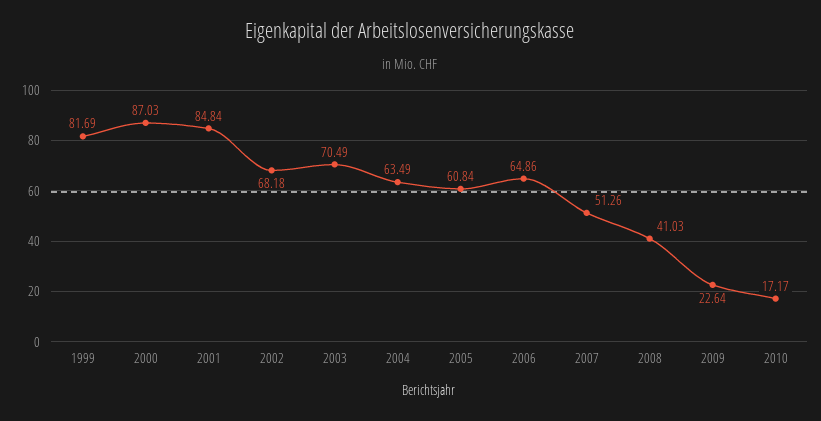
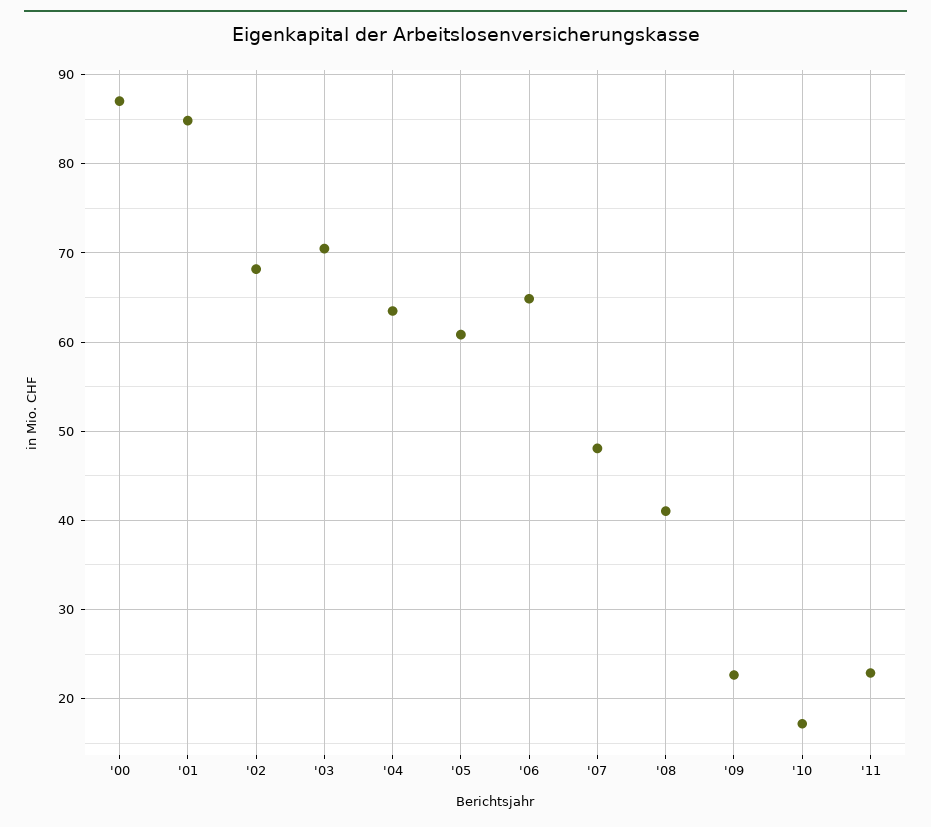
1999: 81.69 -> none
2007: 51.26 -> 48
'11: none -> 23

